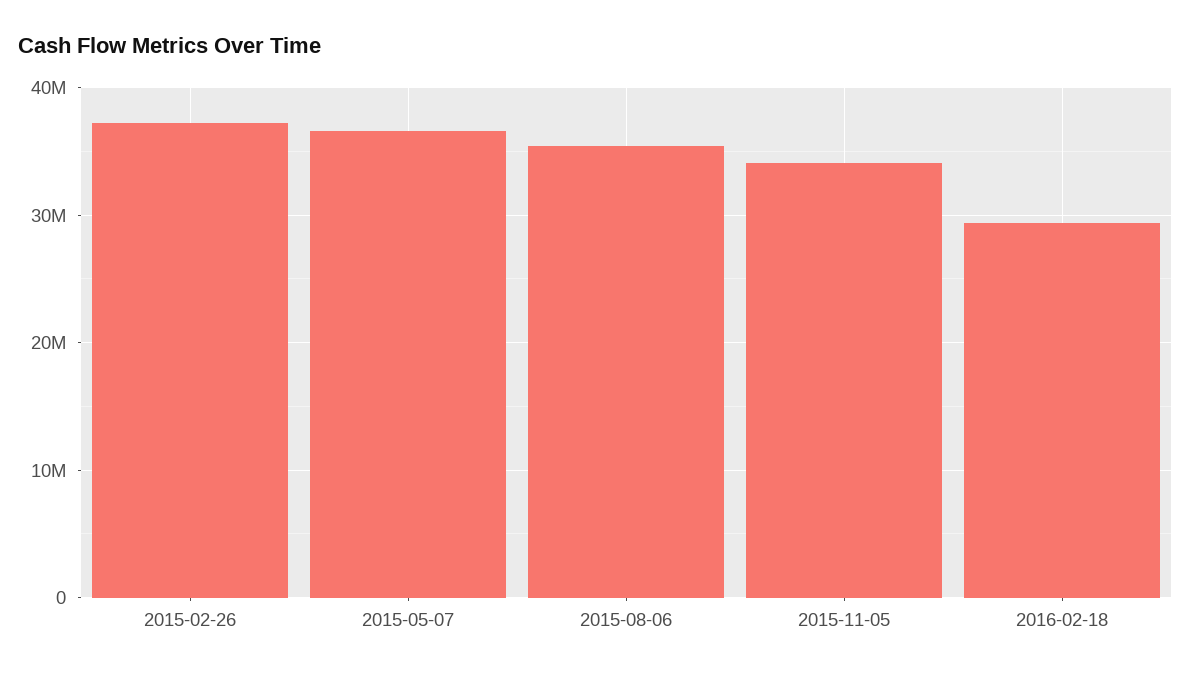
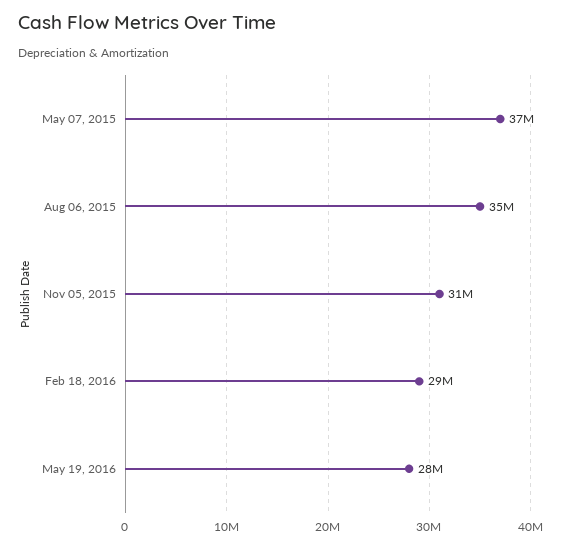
2015-02-26: 37000000 -> none
2015-11-05: 34000000 -> 31000000
May 19, 2016: none -> 28000000

